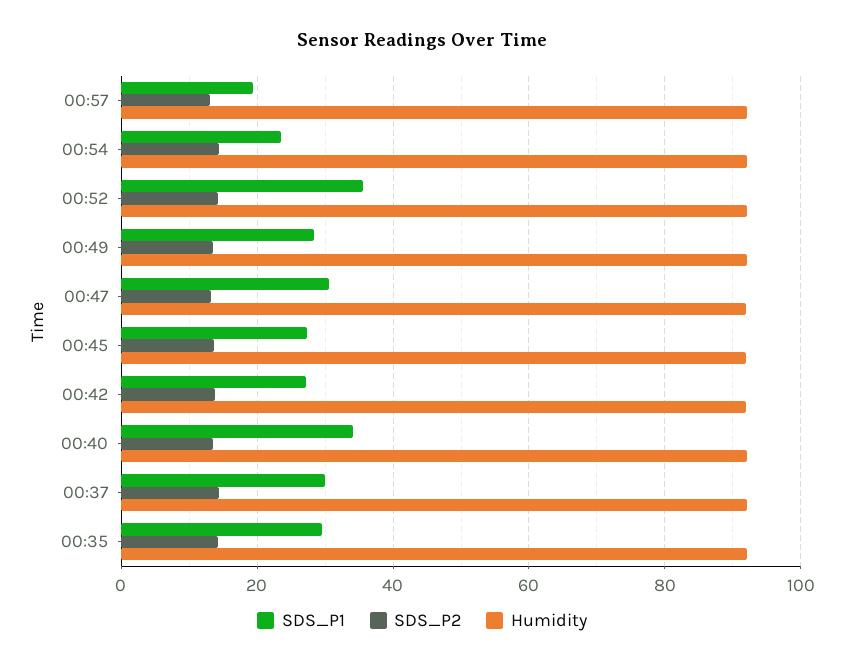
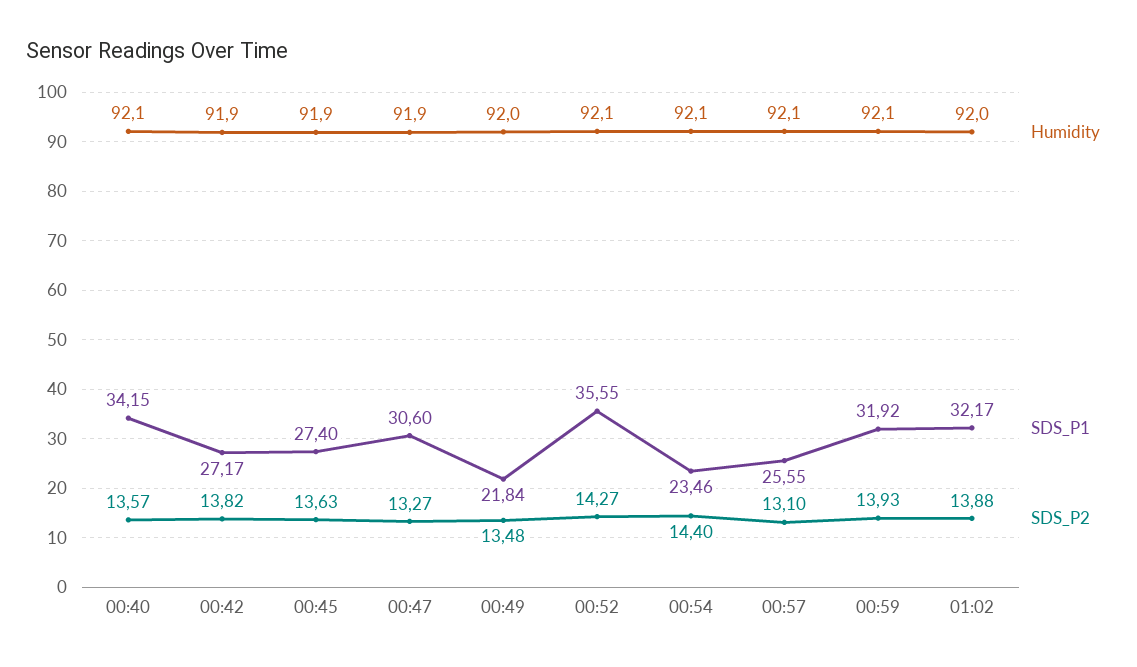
SDS_P1, 00:57: 20 -> 25.55
SDS_P1, 00:49: 28 -> 21.84
SDS_P1, 00:37: 30 -> none
SDS_P2, 00:37: 14 -> none
Humidity, 00:37: 92 -> none
SDS_P1, 00:35: 30 -> none
SDS_P2, 00:35: 14 -> none
Humidity, 00:35: 92 -> none
Humidity, 00:59: none -> 92.1
SDS_P1, 00:59: none -> 31.92
SDS_P2, 00:59: none -> 13.93
Humidity, 01:02: none -> 92
SDS_P1, 01:02: none -> 32.17
SDS_P2, 01:02: none -> 13.88

